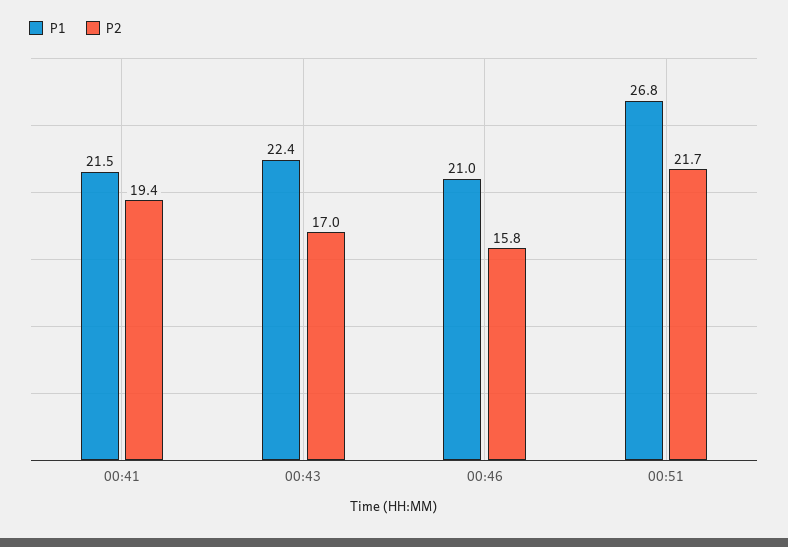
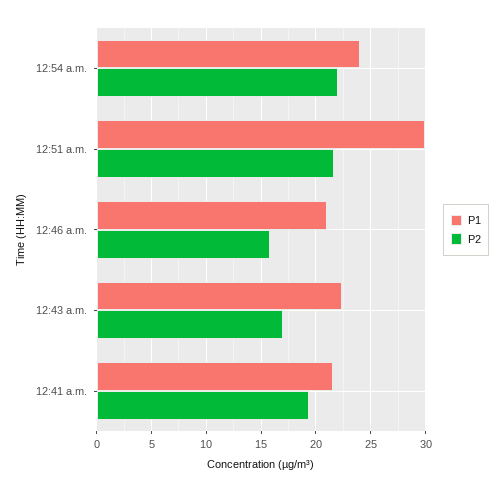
P1, 00:51: 26.8 -> 30
P1, 12:54 a.m.: none -> 24
P2, 12:54 a.m.: none -> 22

